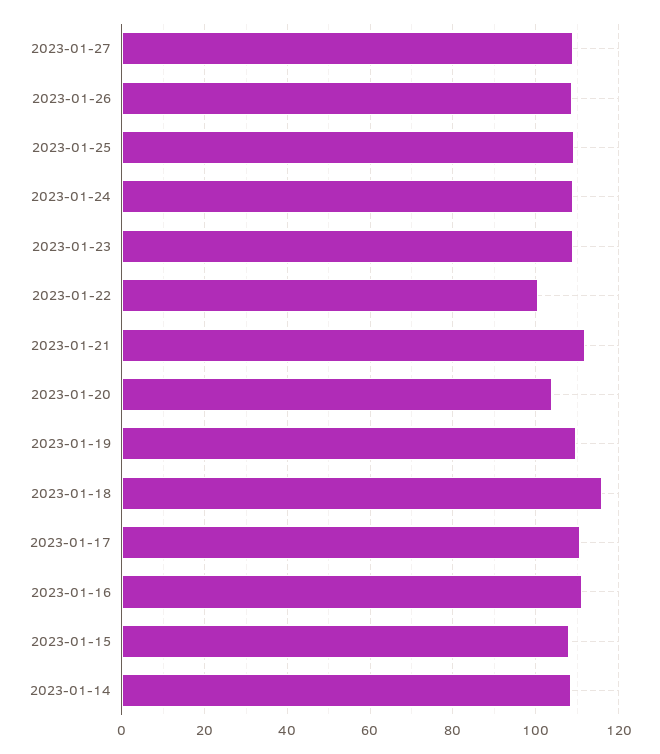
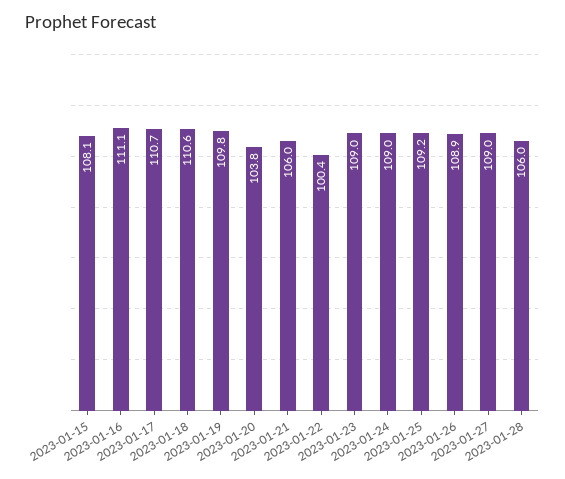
2023-01-21: 112 -> 106
2023-01-18: 116 -> 110.6
2023-01-14: 108 -> none
2023-01-28: none -> 106

